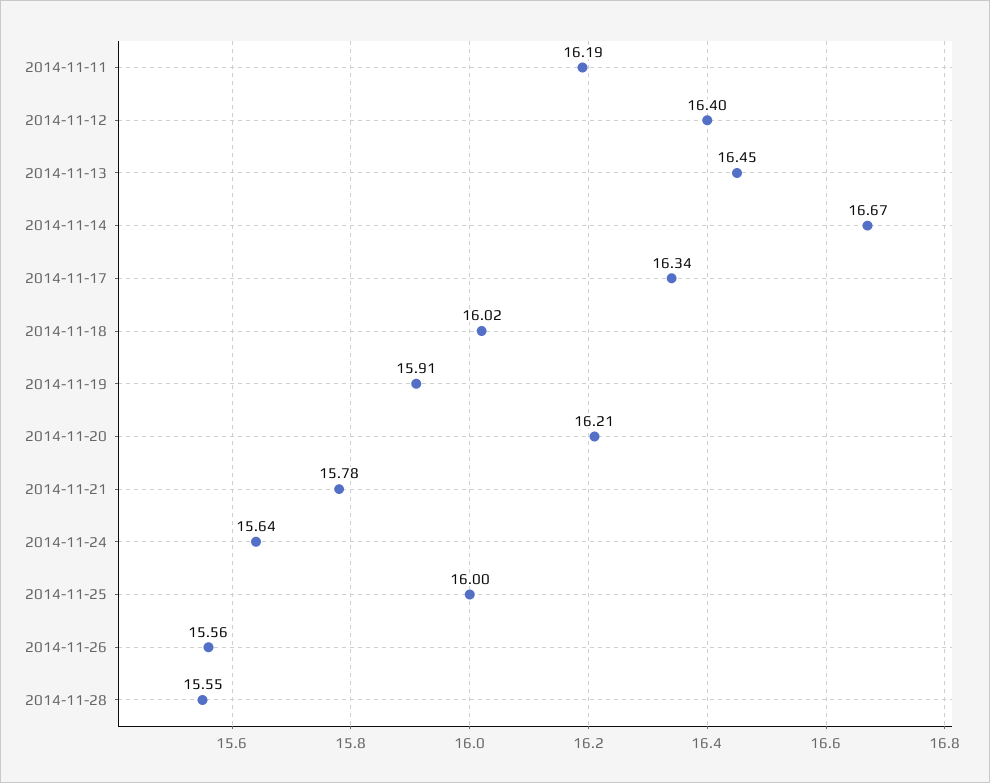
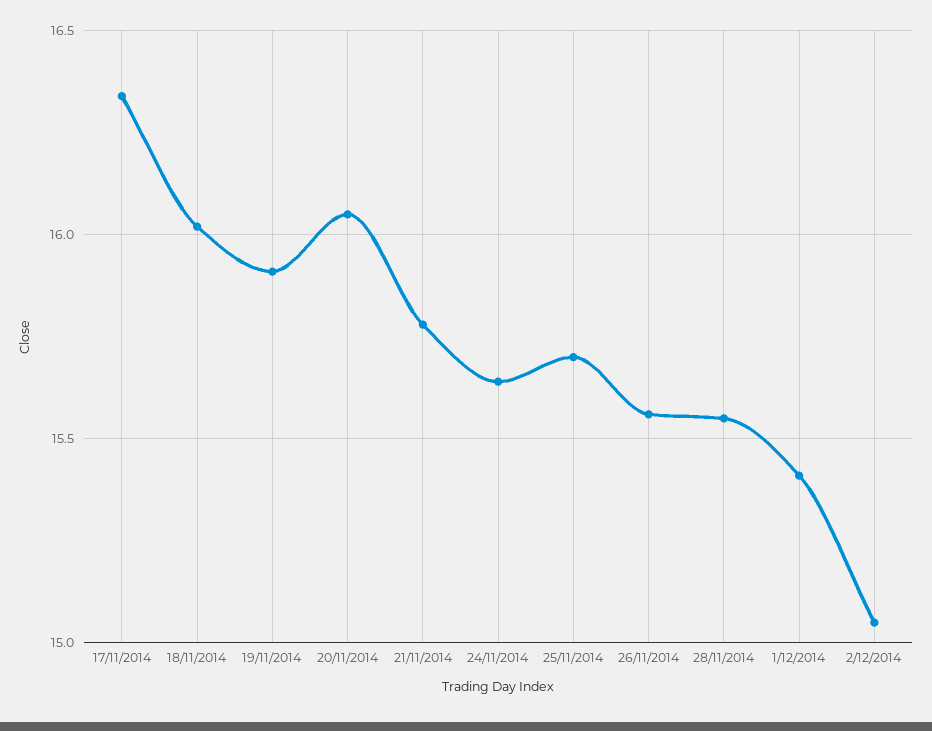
2014-11-11: 16.19 -> none
2014-11-12: 16.4 -> none
2014-11-13: 16.45 -> none
2014-11-14: 16.67 -> none
2014-11-20: 16.21 -> 16.05
2014-11-25: 16 -> 15.7
1/12/2014: none -> 15.4
2/12/2014: none -> 15.05

